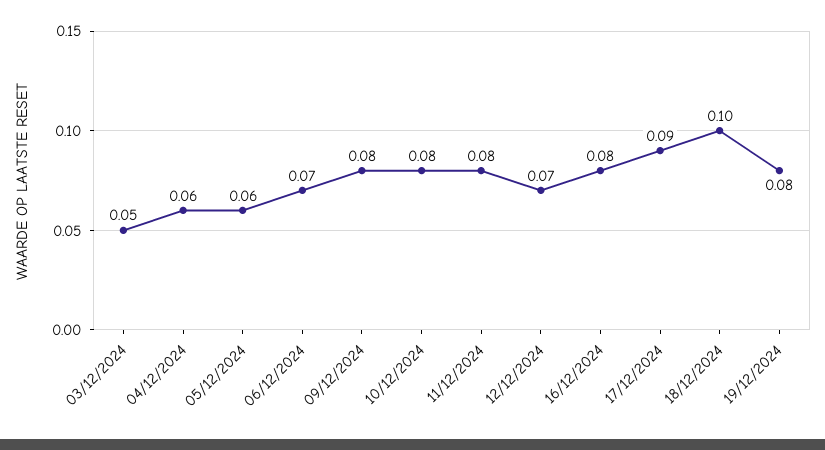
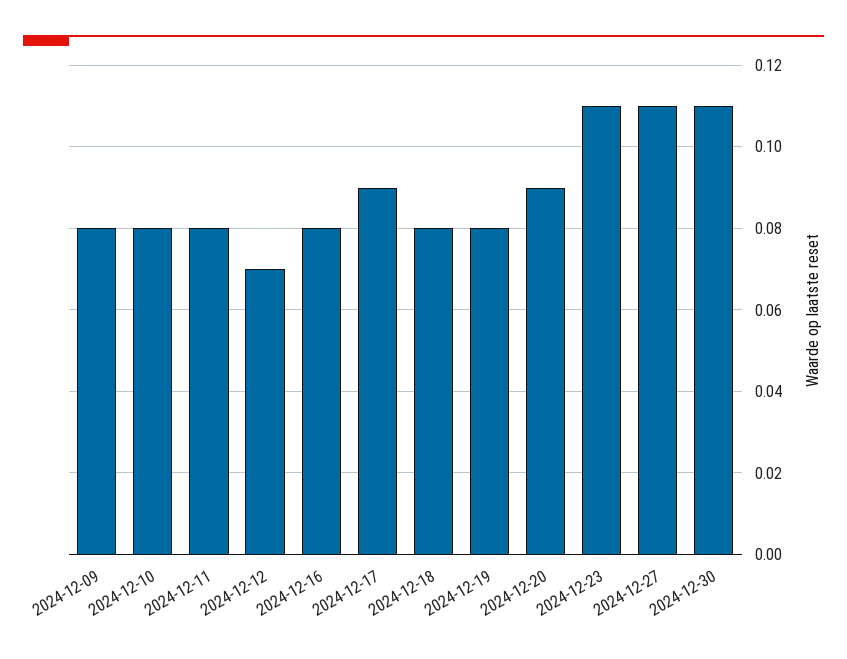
03/12/2024: 0.05 -> none
04/12/2024: 0.06 -> none
05/12/2024: 0.06 -> none
06/12/2024: 0.07 -> none
18/12/2024: 0.1 -> 0.08
2024-12-20: none -> 0.09
2024-12-23: none -> 0.11
2024-12-27: none -> 0.11
2024-12-30: none -> 0.11

